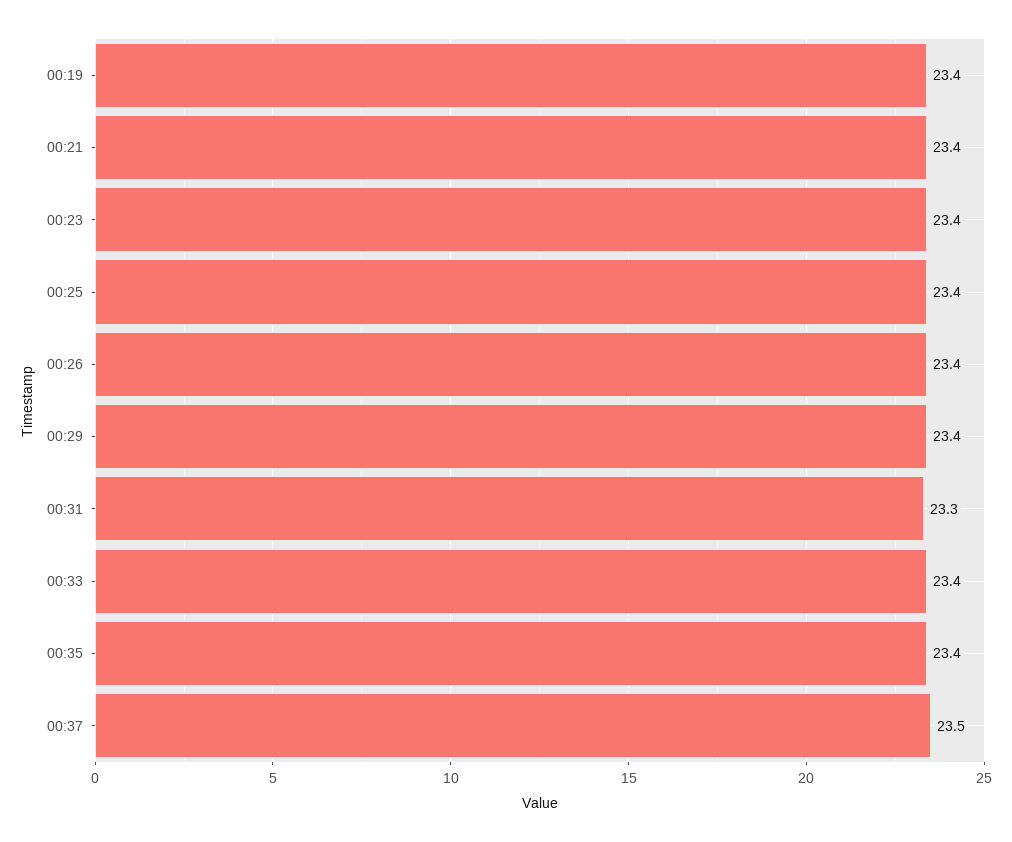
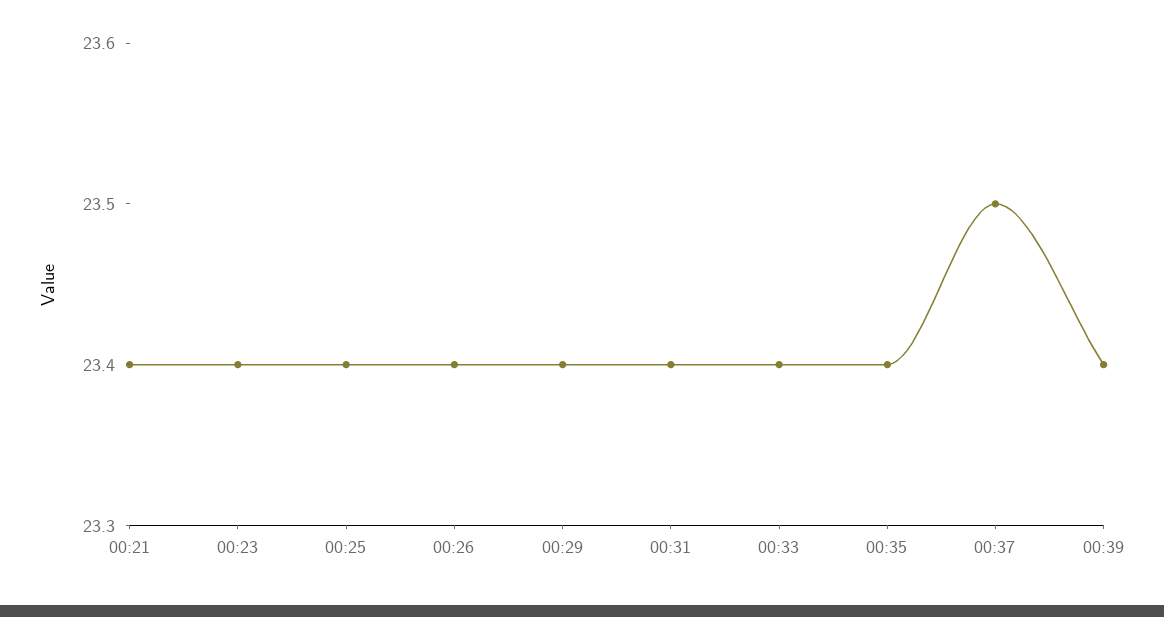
00:19: 23.4 -> none
00:31: 23.3 -> 23.4
00:39: none -> 23.4

